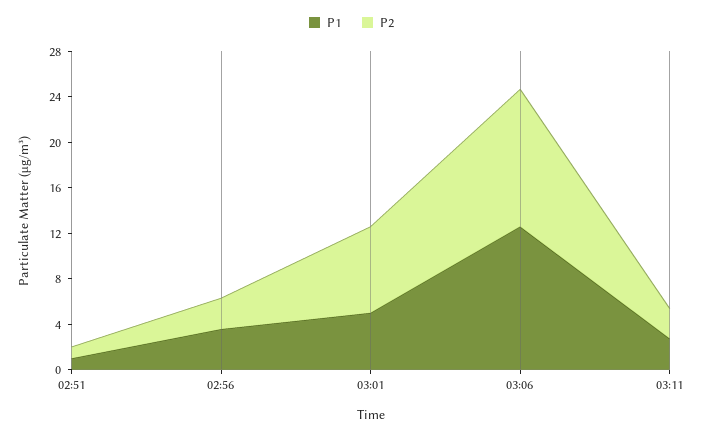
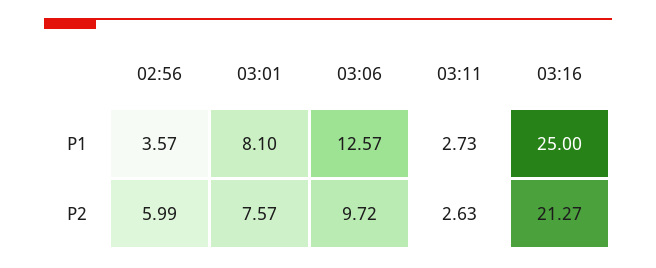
P1, 02:51: 1 -> none
P2, 02:51: 1 -> none
P2, 02:56: 3 -> 5.99
P1, 03:01: 5 -> 8.1
P2, 03:06: 12 -> 9.72
P1, 03:16: none -> 25
P2, 03:16: none -> 21.27

